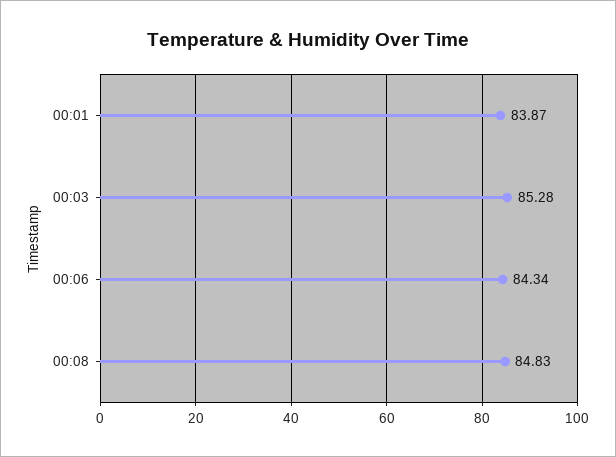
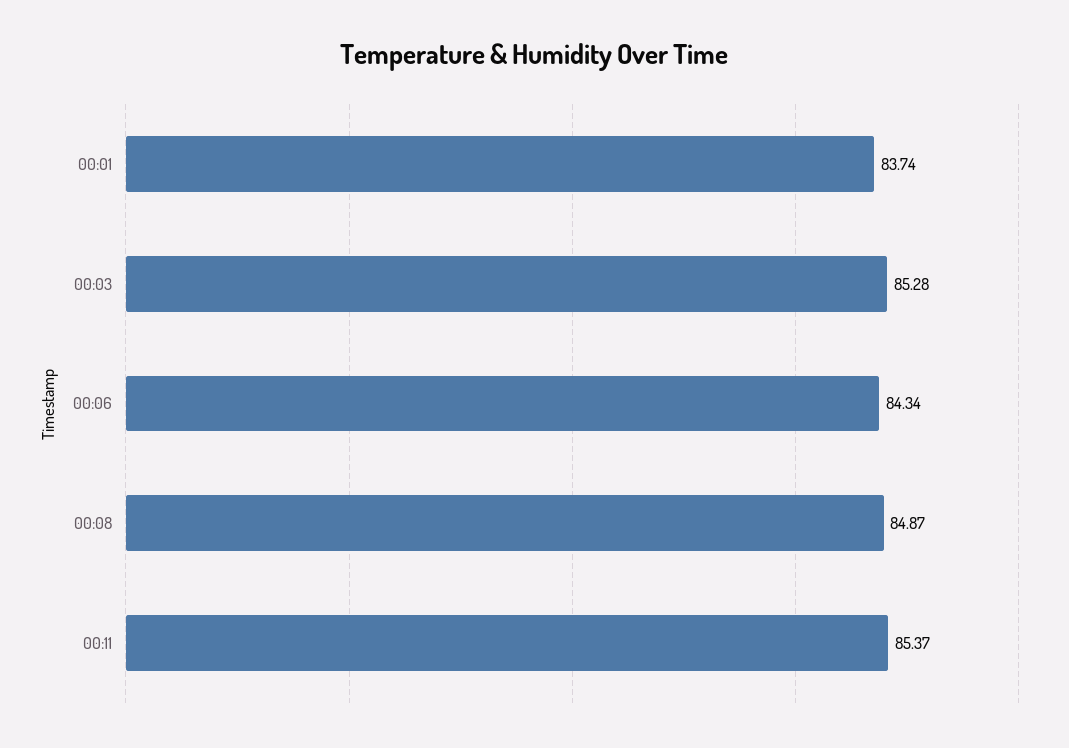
00:01: 83.87 -> 83.74
00:08: 84.83 -> 84.87
00:11: none -> 85.37

